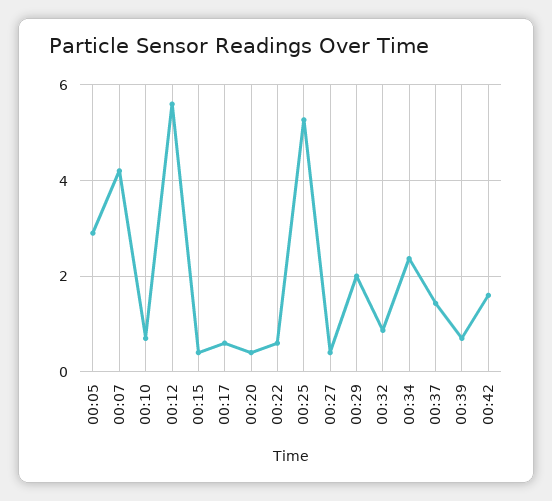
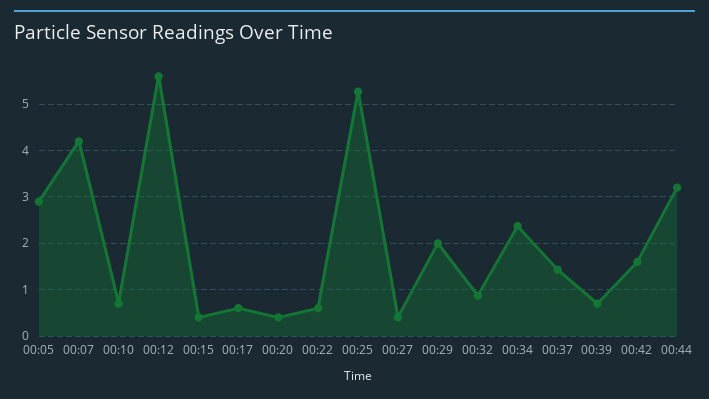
00:44: none -> 3.2

